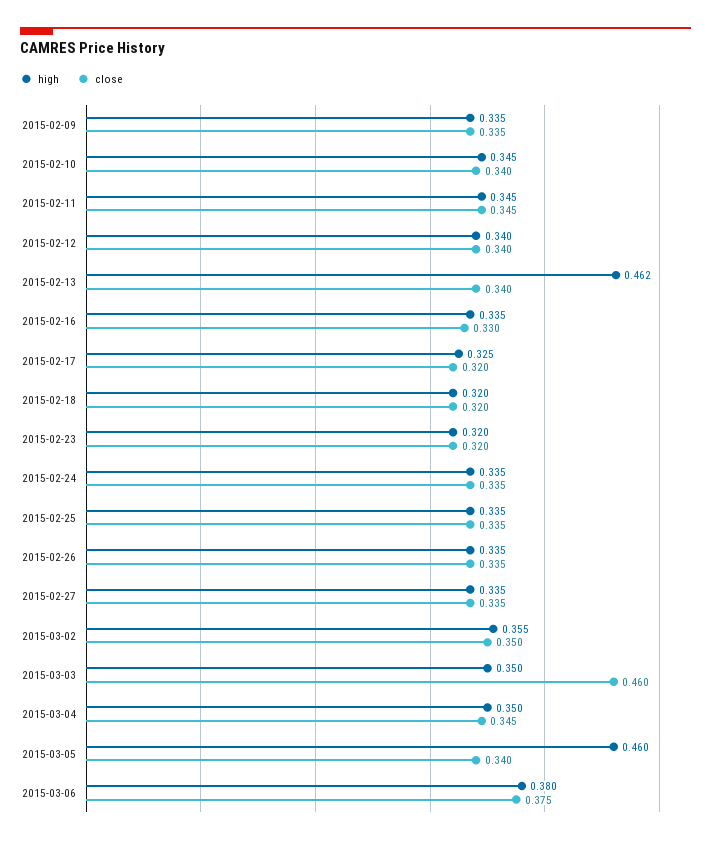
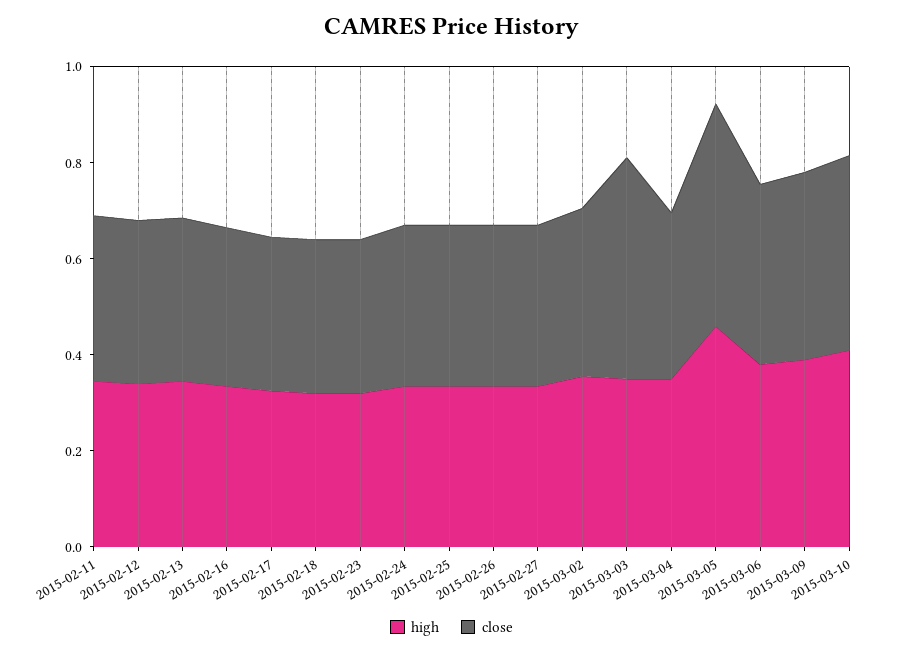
high, 2015-02-09: 0.335 -> none
close, 2015-02-09: 0.335 -> none
high, 2015-02-10: 0.345 -> none
close, 2015-02-10: 0.34 -> none
high, 2015-02-13: 0.462 -> 0.35
close, 2015-03-05: 0.34 -> 0.45
high, 2015-03-09: none -> 0.4
close, 2015-03-09: none -> 0.4
high, 2015-03-10: none -> 0.4
close, 2015-03-10: none -> 0.4

